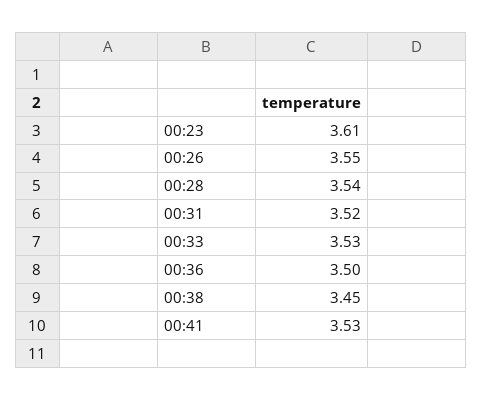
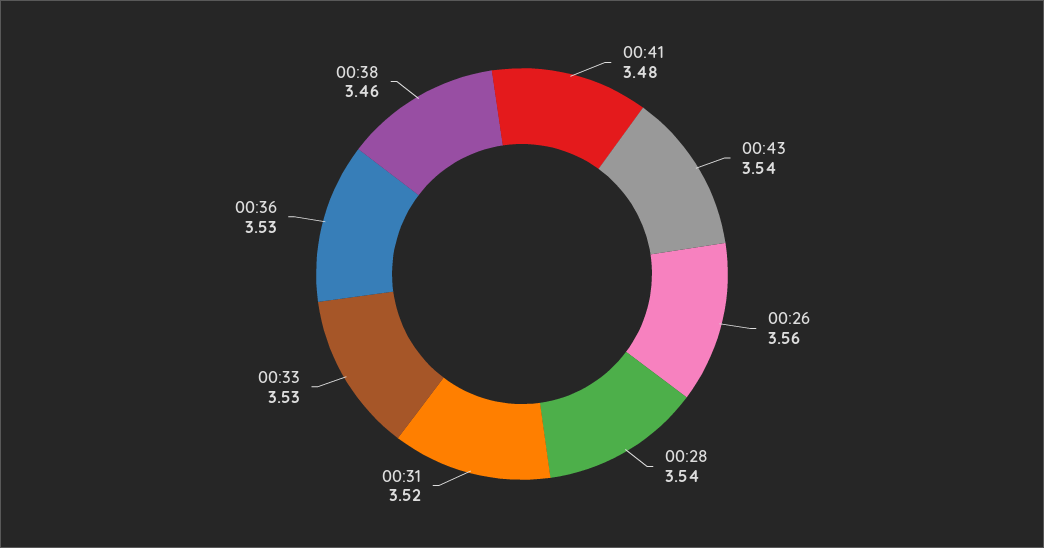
00:23: 3.61 -> none
00:26: 3.55 -> 3.56
00:36: 3.5 -> 3.53
00:38: 3.45 -> 3.46
00:41: 3.53 -> 3.48
00:43: none -> 3.54

